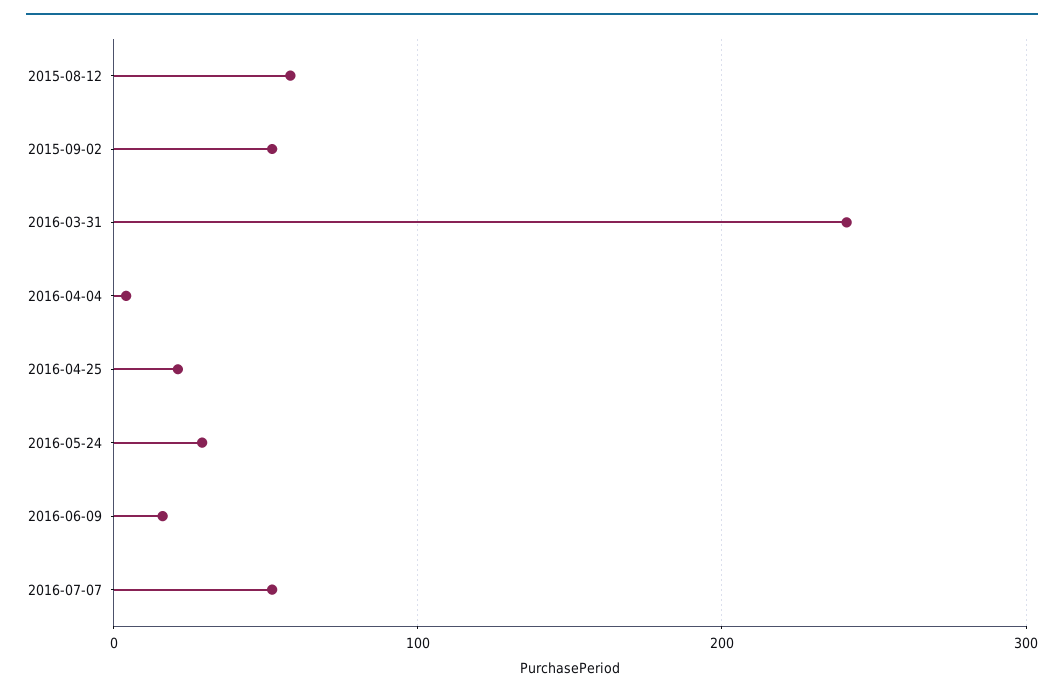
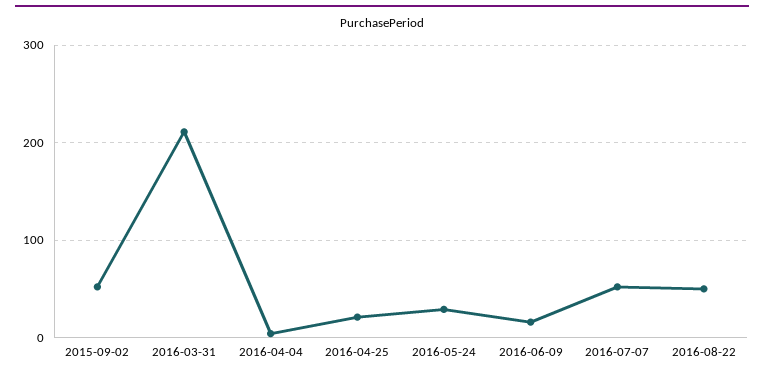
2015-08-12: 60 -> none
2016-03-31: 240 -> 210
2016-08-22: none -> 50

